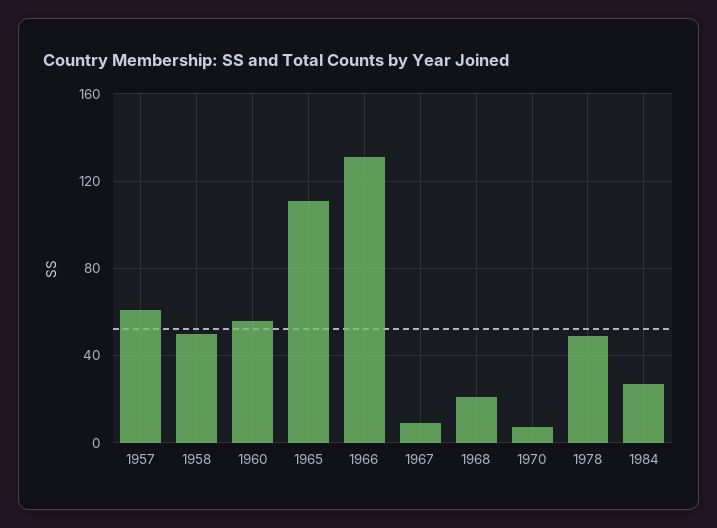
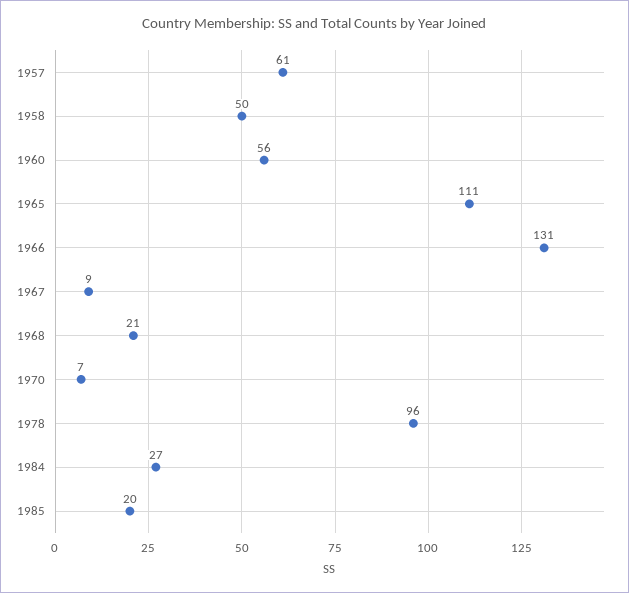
1978: 50 -> 96
1985: none -> 20

